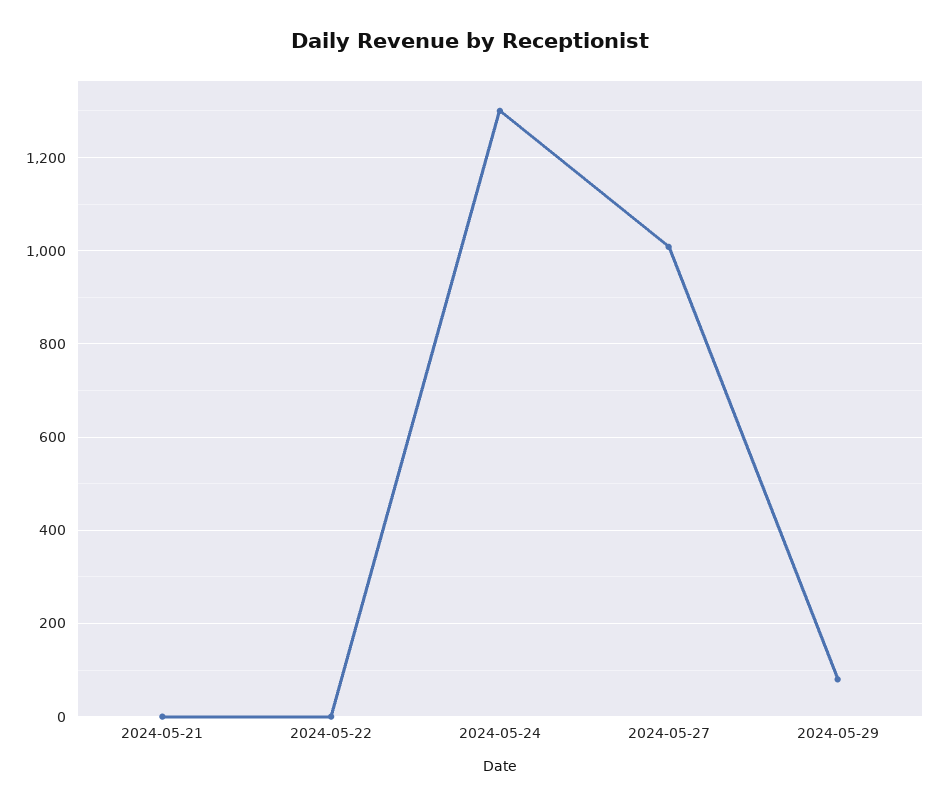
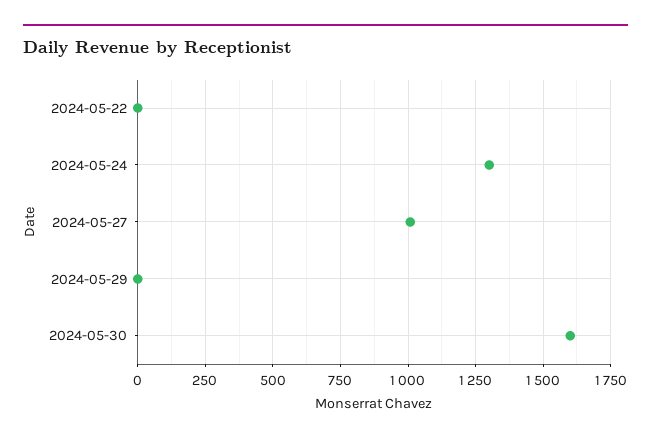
2024-05-21: 0 -> none
2024-05-29: 80 -> 0
2024-05-30: none -> 1600

